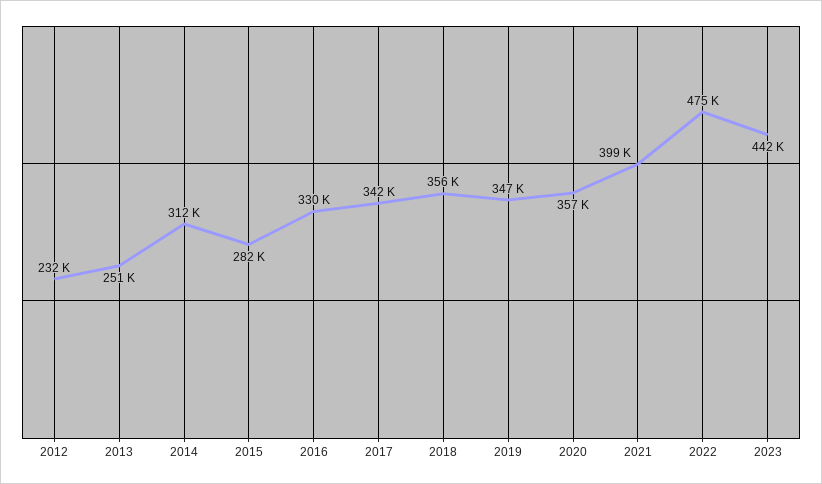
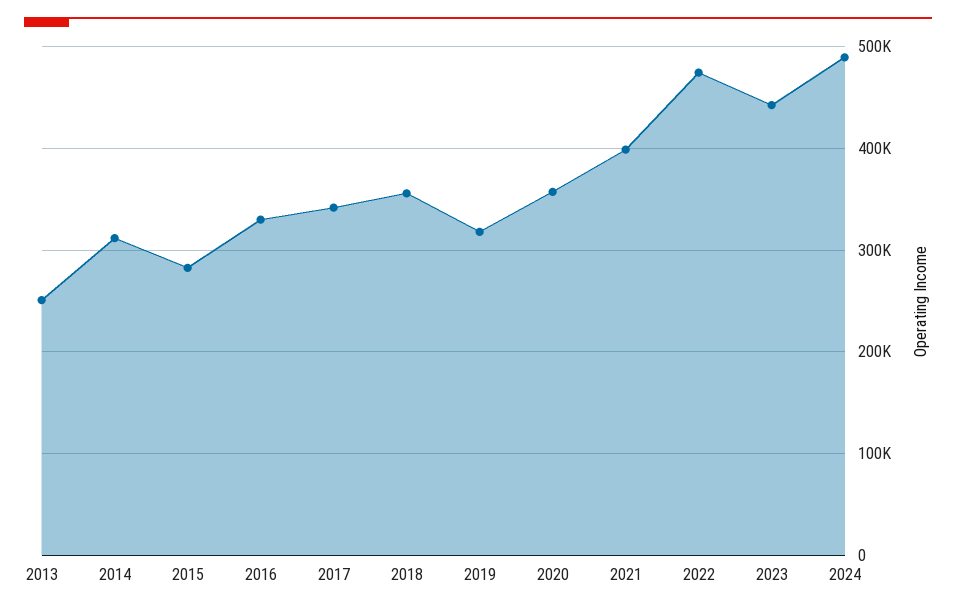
2012: 232000 -> none
2019: 347000 -> 320000
2024: none -> 490000

